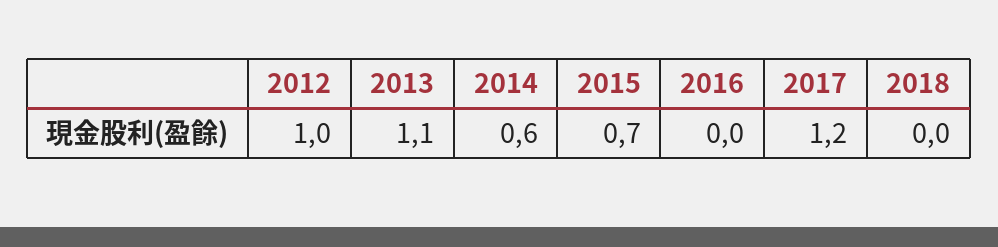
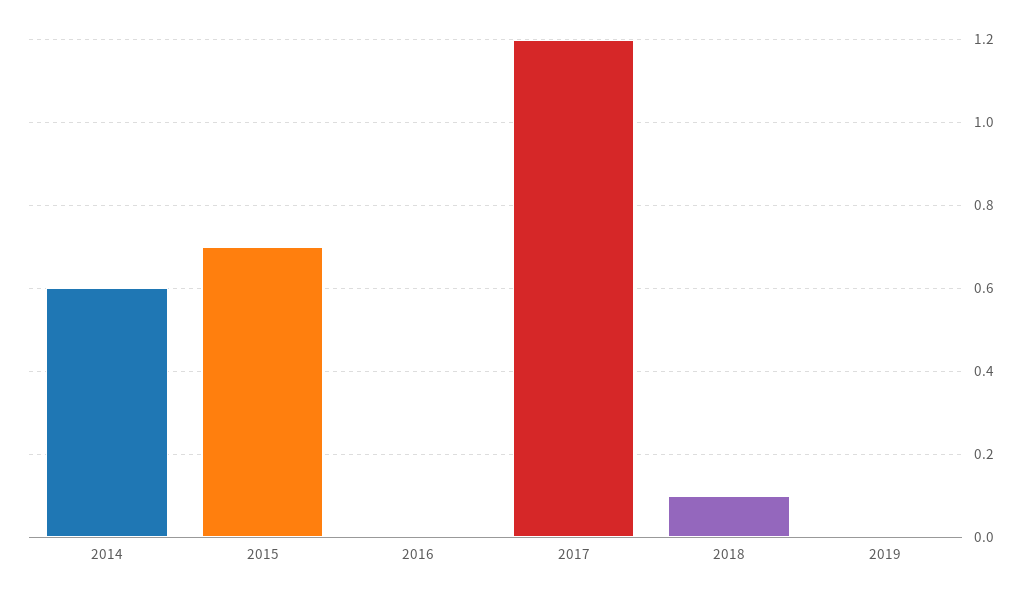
2012: 1 -> none
2013: 1.1 -> none
2018: 0 -> 0.1
2019: none -> 0

